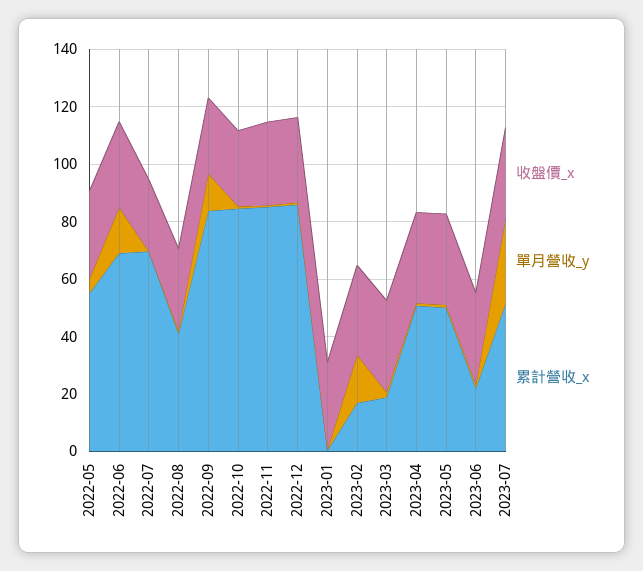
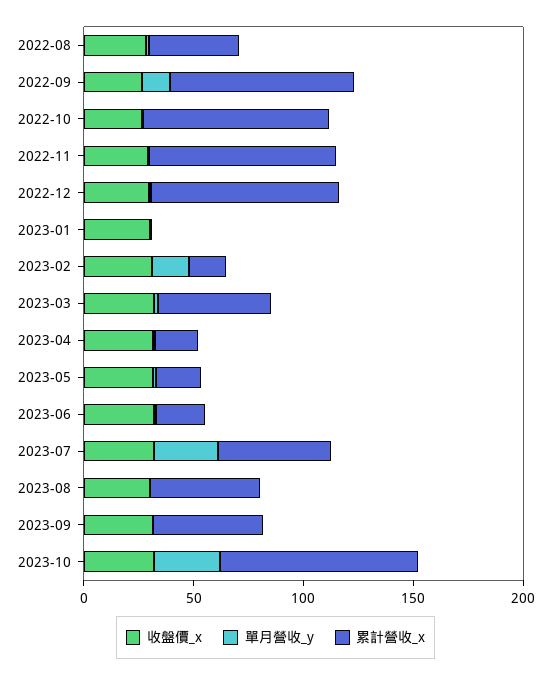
收盤價_x, 2022-05: 30 -> none
單月營收_y, 2022-05: 5 -> none
累計營收_x, 2022-05: 55 -> none
收盤價_x, 2022-06: 30 -> none
單月營收_y, 2022-06: 15 -> none
累計營收_x, 2022-06: 70 -> none
收盤價_x, 2022-07: 25 -> none
單月營收_y, 2022-07: 0 -> none
累計營收_x, 2022-07: 70 -> none
累計營收_x, 2023-03: 20 -> 50
累計營收_x, 2023-04: 50 -> 20
累計營收_x, 2023-05: 50 -> 20
收盤價_x, 2023-08: none -> 30
單月營收_y, 2023-08: none -> 0
累計營收_x, 2023-08: none -> 50
收盤價_x, 2023-09: none -> 30
單月營收_y, 2023-09: none -> 0
累計營收_x, 2023-09: none -> 50
收盤價_x, 2023-10: none -> 30
單月營收_y, 2023-10: none -> 30
累計營收_x, 2023-10: none -> 90

